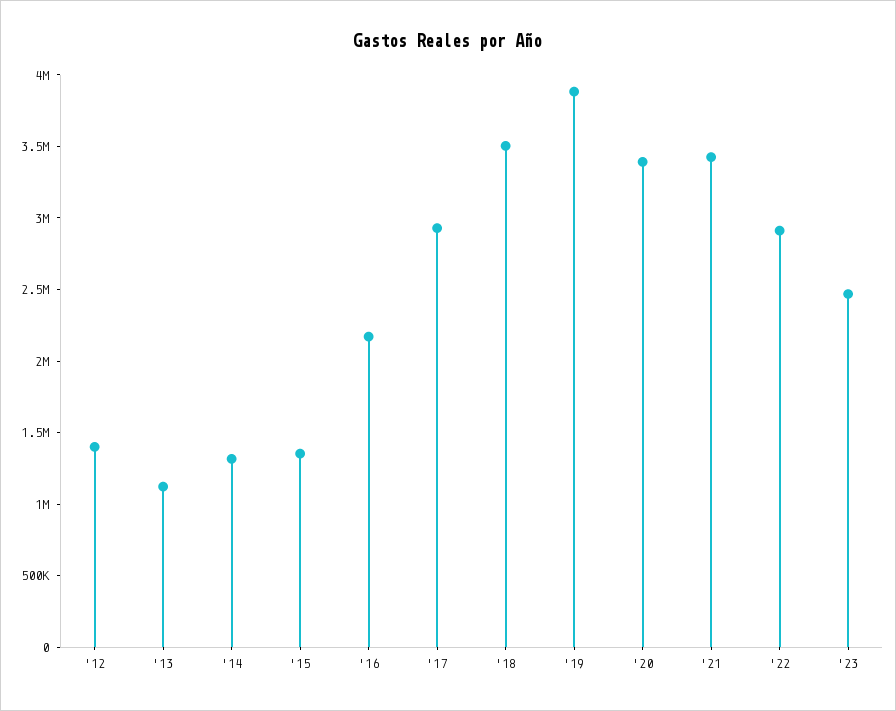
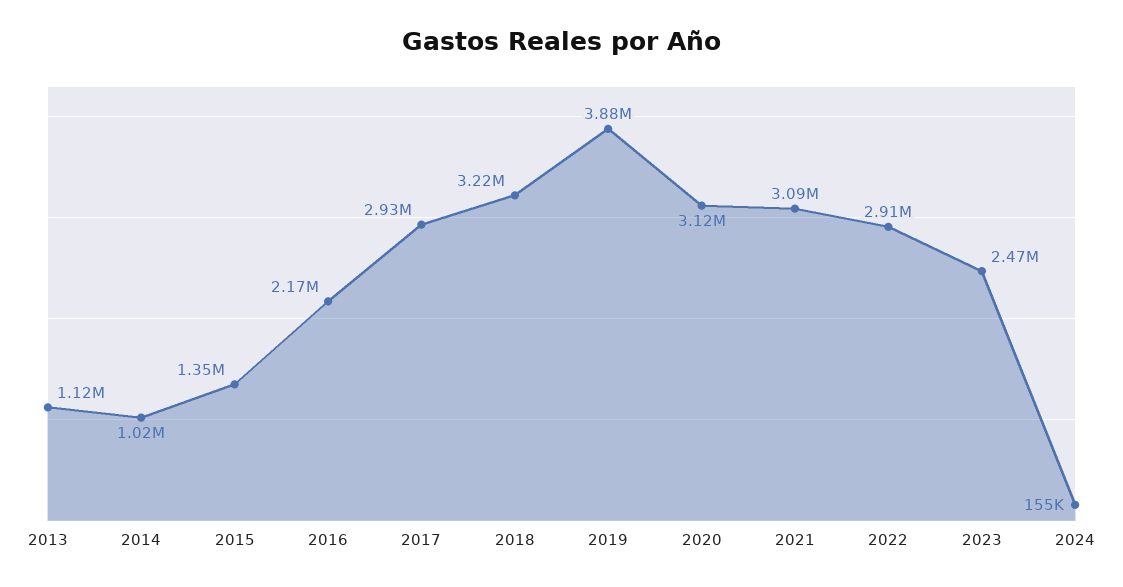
'12: 1400000 -> none
'14: 1300000 -> 1020000
'18: 3500000 -> 3220000
'20: 3400000 -> 3120000
'21: 3400000 -> 3090000
2024: none -> 155000

